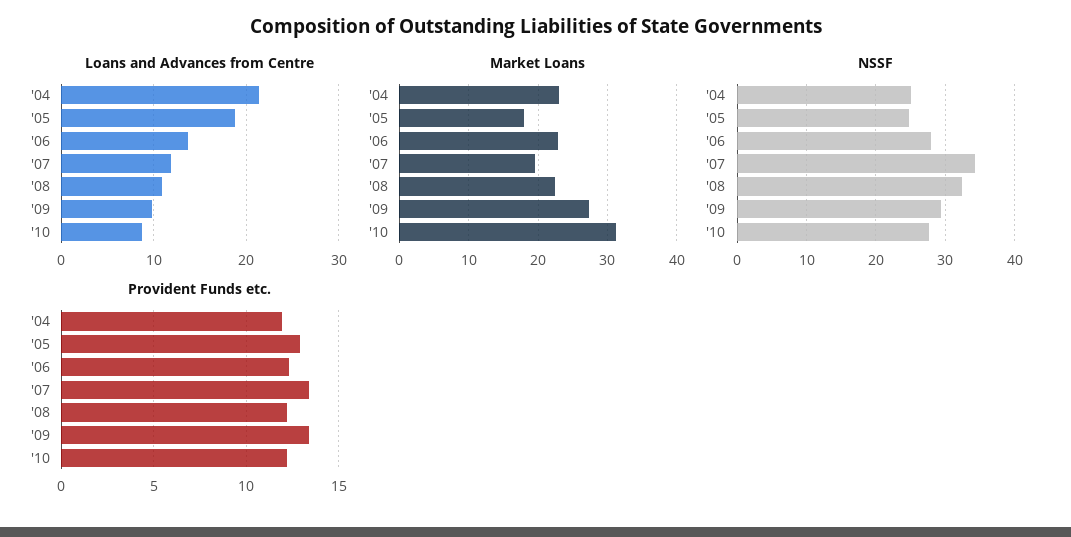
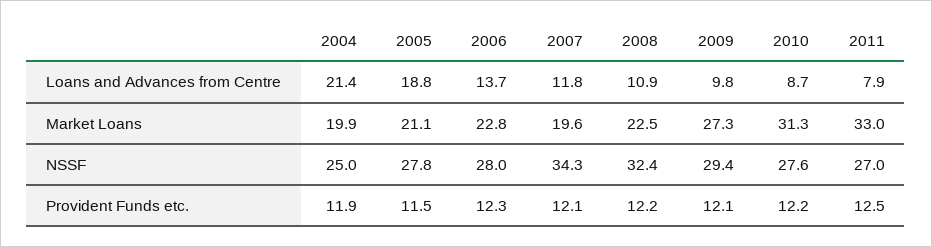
Market Loans, '04: 23 -> 19.9
Market Loans, '05: 18 -> 21.1
NSSF, '05: 25 -> 27.8
Provident Funds etc., '05: 13 -> 11.5
Provident Funds etc., '07: 13.5 -> 12.1
Provident Funds etc., '09: 13.5 -> 12.1
Loans and Advances from Centre, 2011: none -> 7.9
Market Loans, 2011: none -> 33
NSSF, 2011: none -> 27
Provident Funds etc., 2011: none -> 12.5

